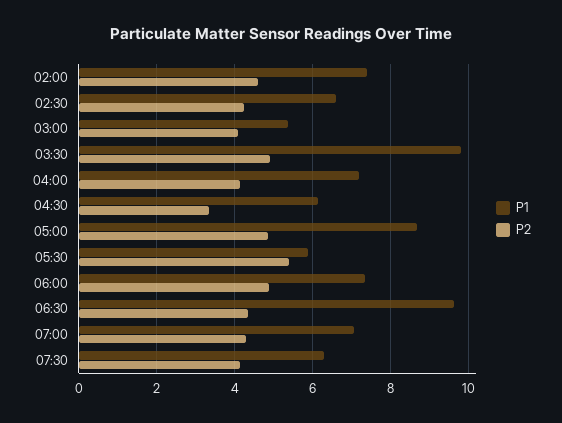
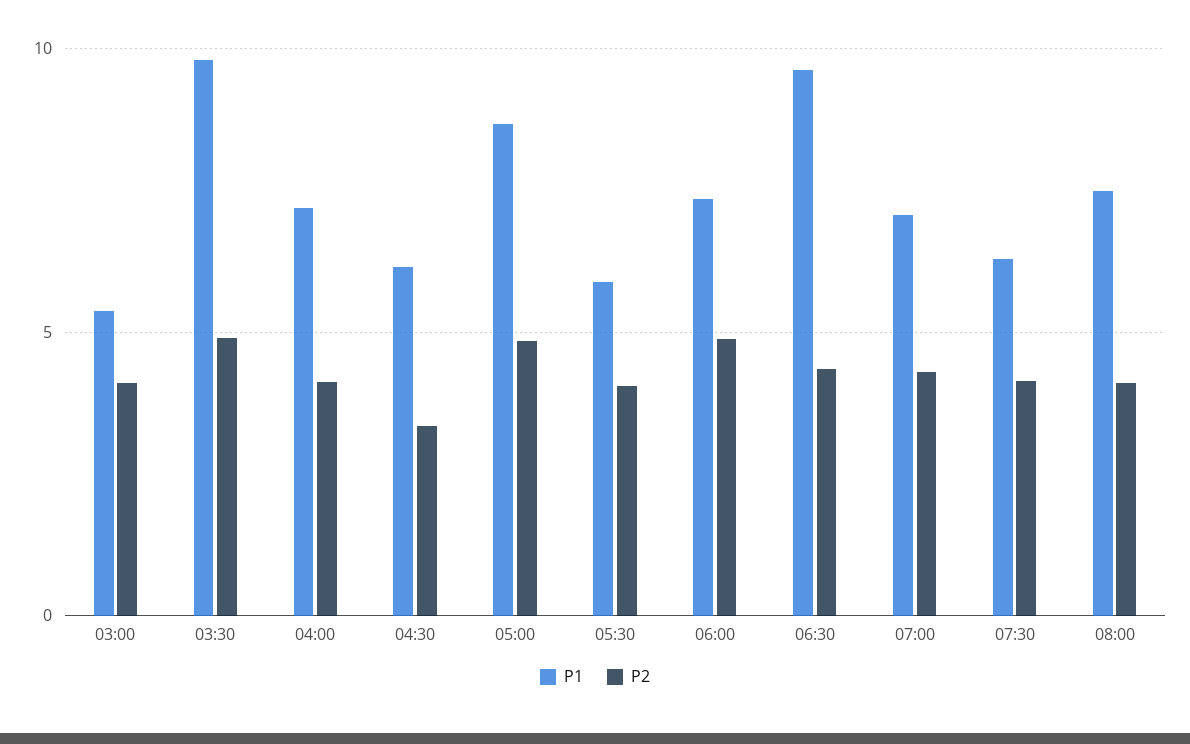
P1, 02:00: 7.4 -> none
P2, 02:00: 4.6 -> none
P1, 02:30: 6.6 -> none
P2, 02:30: 4.2 -> none
P2, 05:30: 5.4 -> 4
P1, 08:00: none -> 7.5
P2, 08:00: none -> 4

